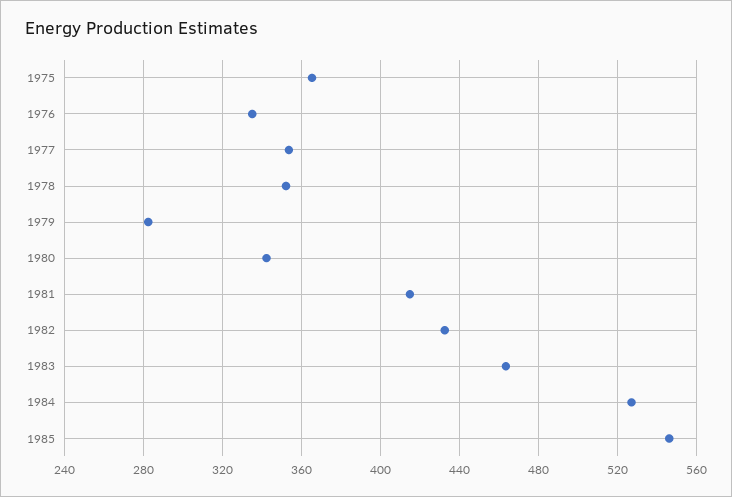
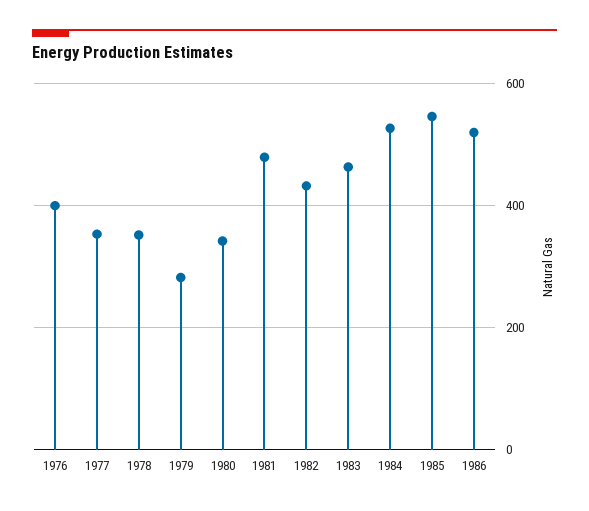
1975: 365 -> none
1976: 335 -> 400
1981: 415 -> 480
1986: none -> 520

